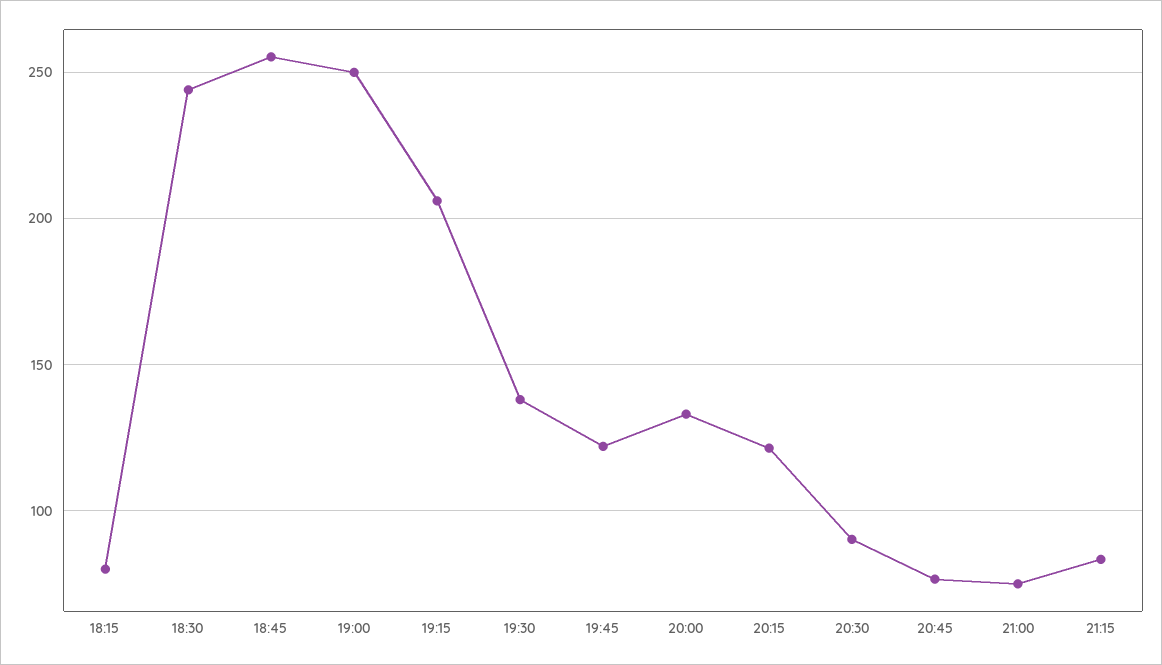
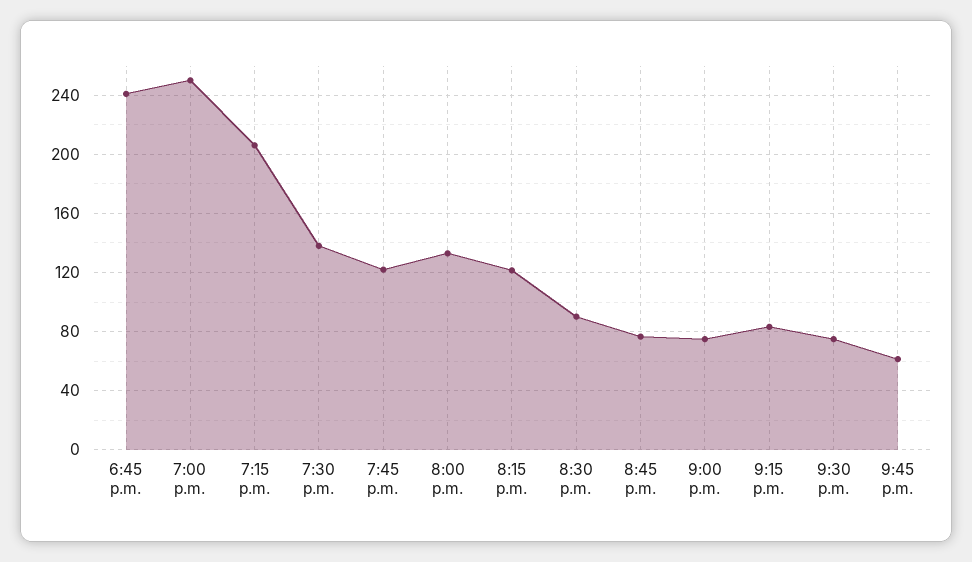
18:15: 80 -> none
18:30: 245 -> none
18:45: 255 -> 240
9:30 p.m.: none -> 75
9:45 p.m.: none -> 60

